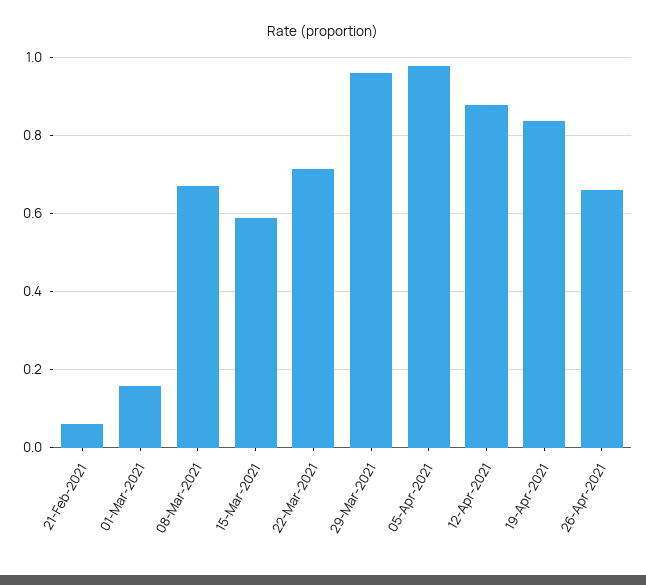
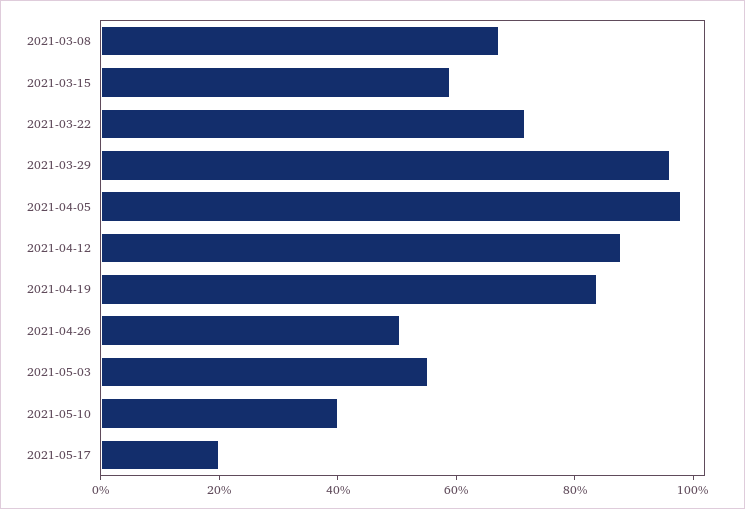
21-Feb-2021: 0.06 -> none
01-Mar-2021: 0.16 -> none
26-Apr-2021: 0.66 -> 0.5
2021-05-03: none -> 0.55
2021-05-10: none -> 0.4
2021-05-17: none -> 0.2

